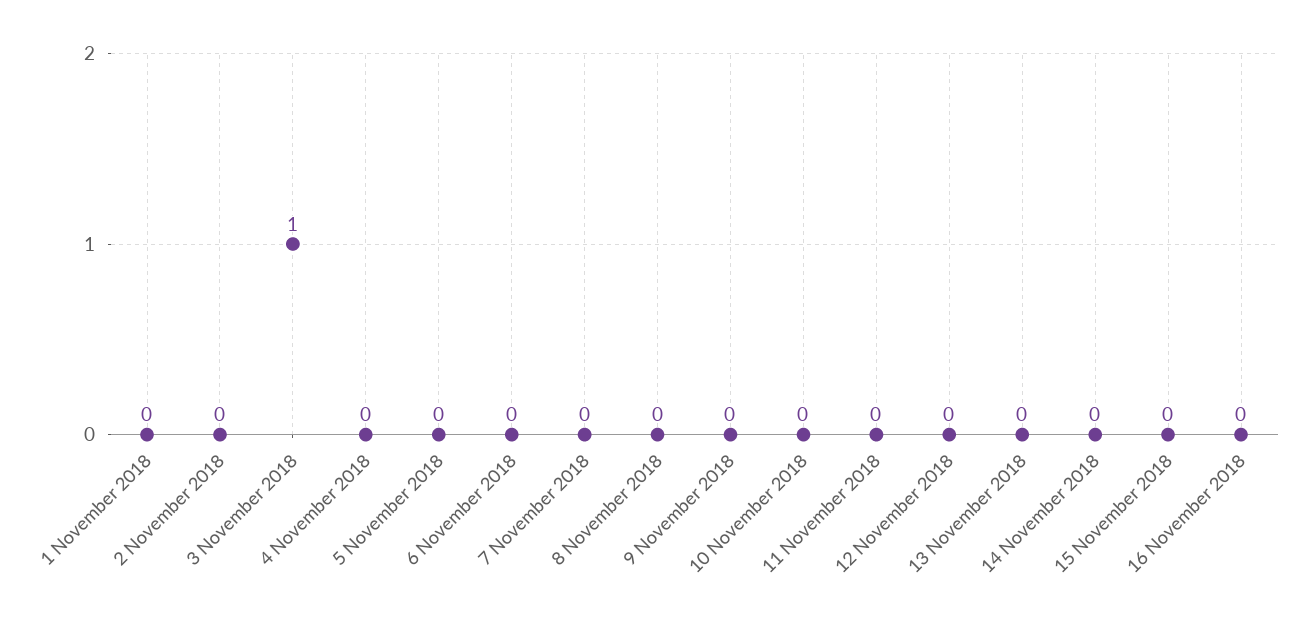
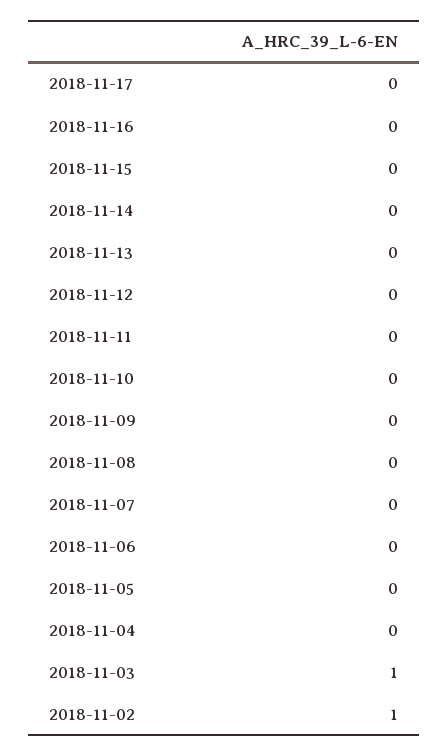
1 November 2018: 0 -> none
2 November 2018: 0 -> 1
2018-11-17: none -> 0

